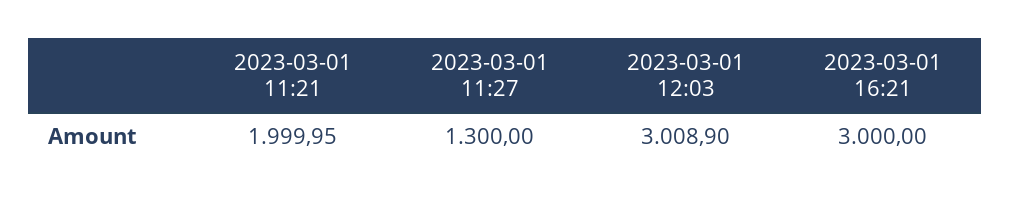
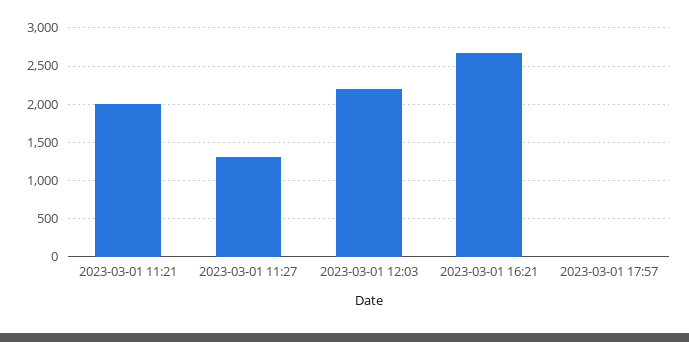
2023-03-01 12:03: 3008.9 -> 2200
2023-03-01 16:21: 3000 -> 2700
2023-03-01 17:57: none -> 0

